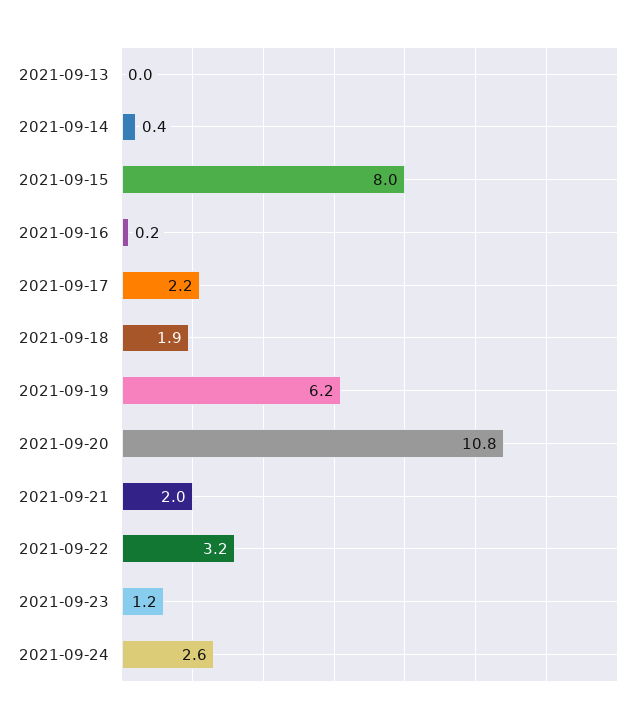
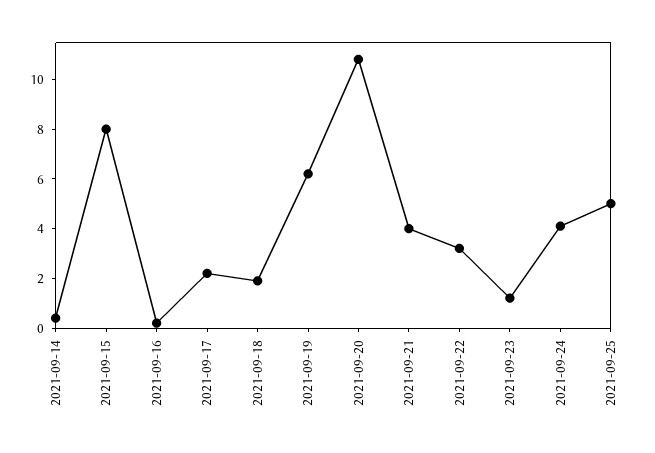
2021-09-13: 0 -> none
2021-09-21: 2 -> 4
2021-09-24: 2.6 -> 4
2021-09-25: none -> 5

